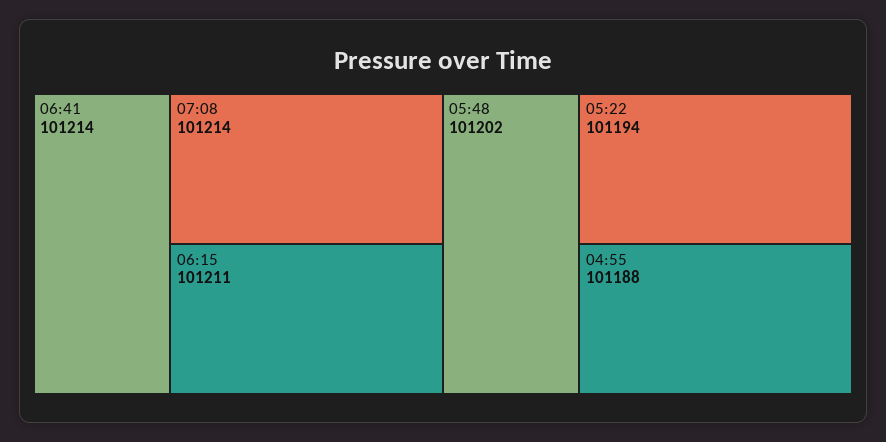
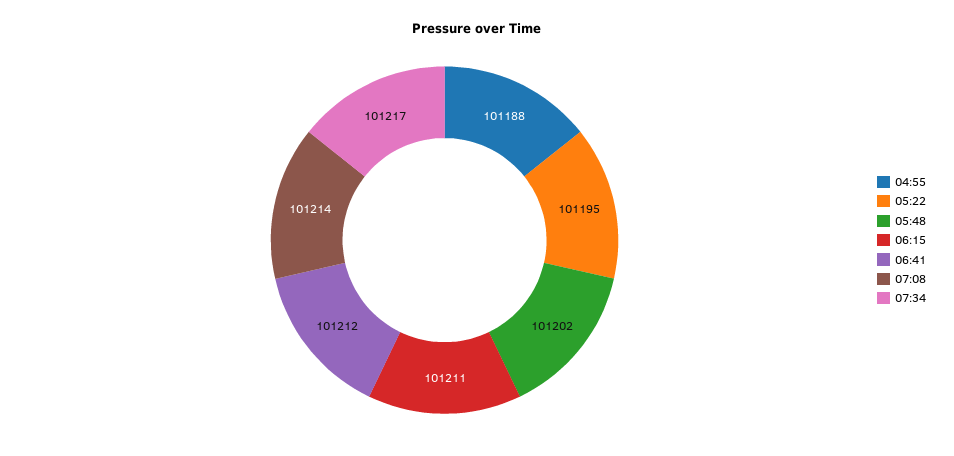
06:41: 101214 -> 101212
05:22: 101194 -> 101195
07:34: none -> 101217

